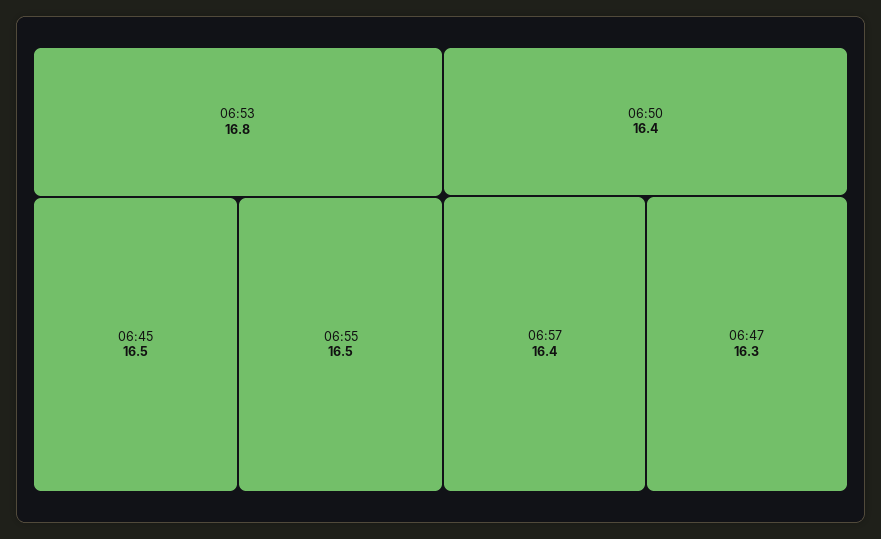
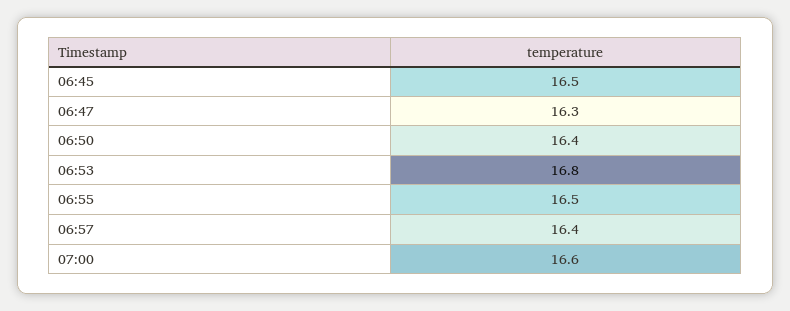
07:00: none -> 16.6

